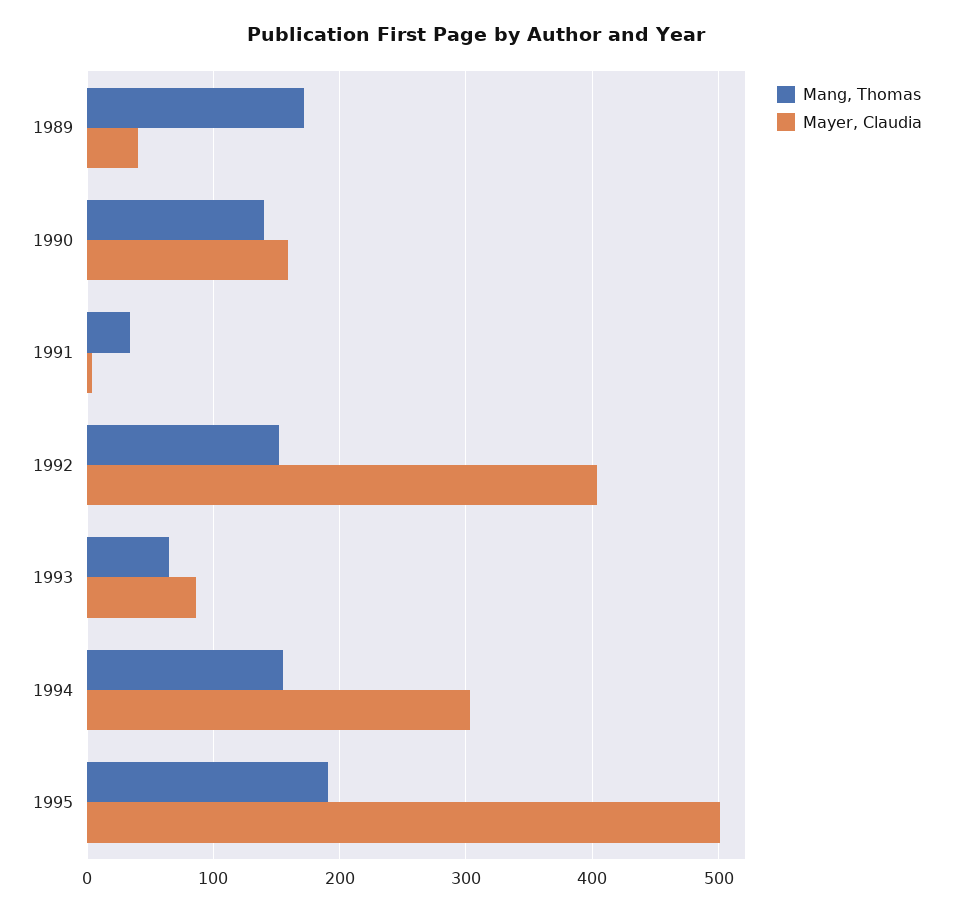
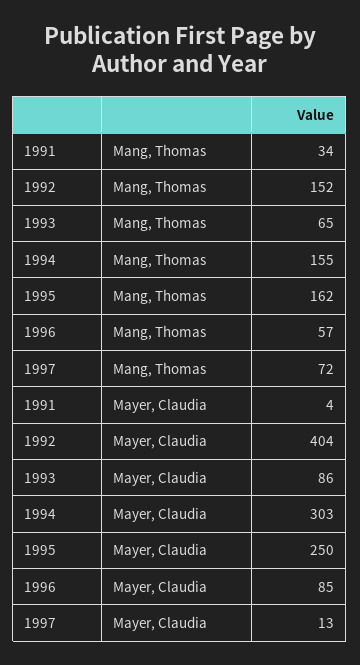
Mang, Thomas, 1989: 170 -> none
Mayer, Claudia, 1989: 40 -> none
Mang, Thomas, 1990: 140 -> none
Mayer, Claudia, 1990: 160 -> none
Mang, Thomas, 1995: 190 -> 162
Mayer, Claudia, 1995: 500 -> 250
Mang, Thomas, 1996: none -> 57
Mang, Thomas, 1997: none -> 72
Mayer, Claudia, 1996: none -> 85
Mayer, Claudia, 1997: none -> 13

